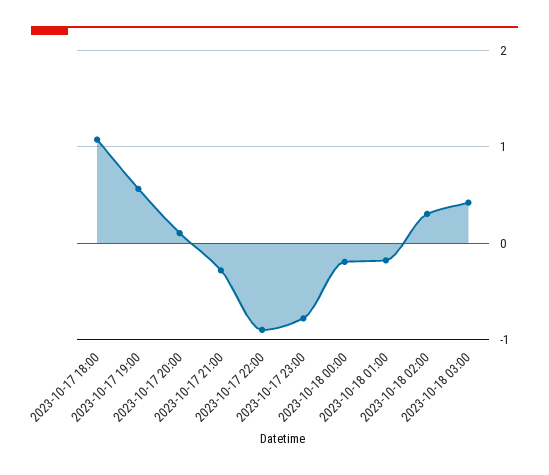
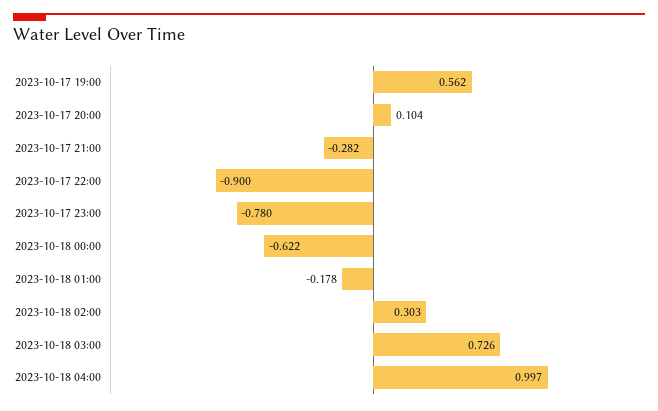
2023-10-17 18:00: 1.1 -> none
2023-10-18 00:00: -0.2 -> -0.622
2023-10-18 03:00: 0.4 -> 0.726
2023-10-18 04:00: none -> 0.997

